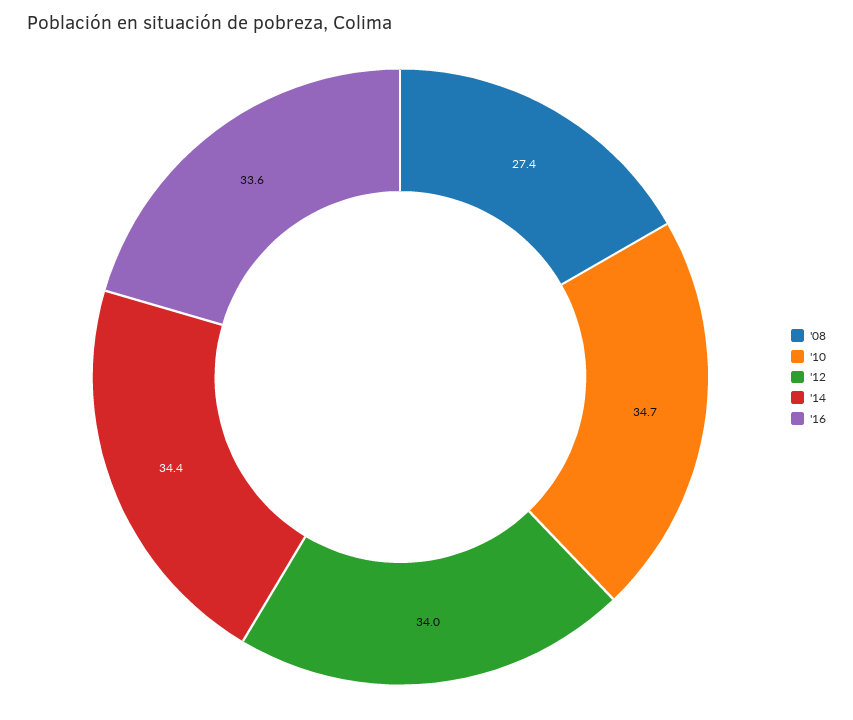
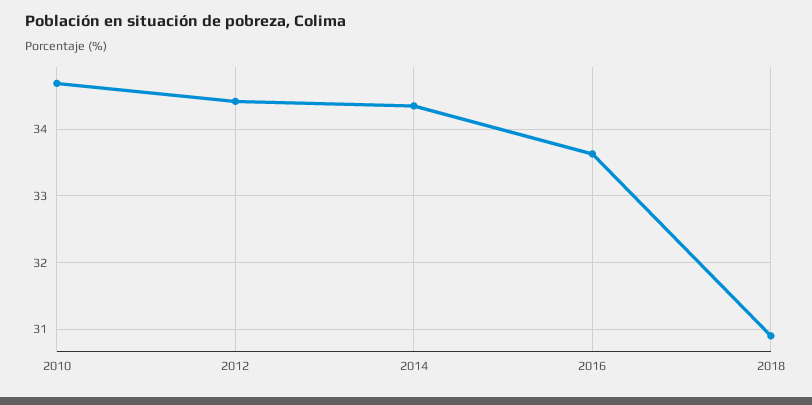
'08: 27.4 -> none
'12: 34 -> 34.4
2018: none -> 30.9

